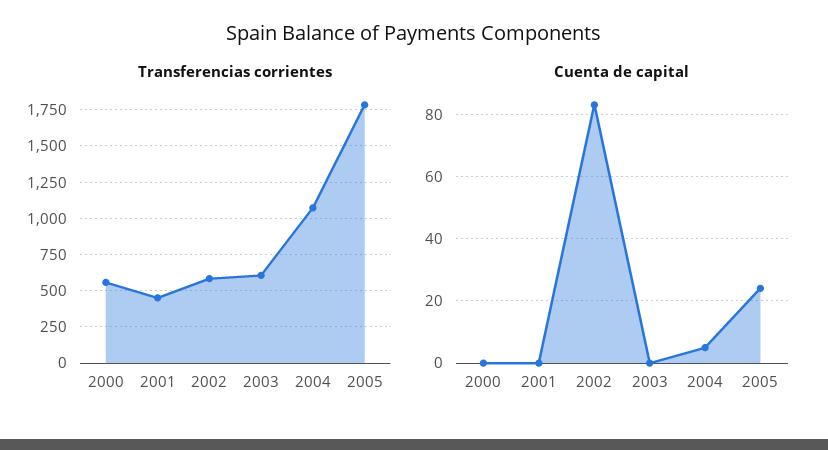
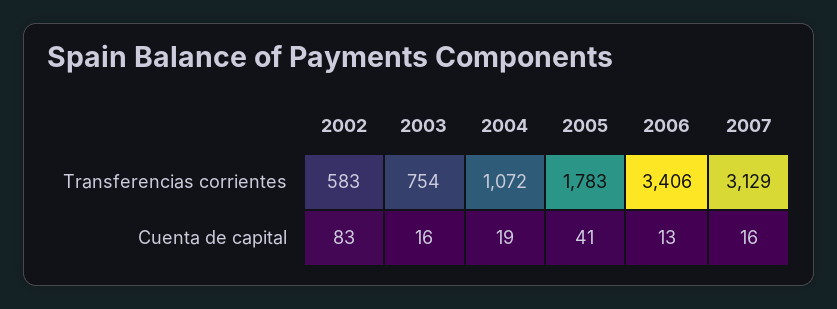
Transferencias corrientes, 2000: 550 -> none
Transferencias corrientes, 2001: 450 -> none
Transferencias corrientes, 2003: 600 -> 754
Cuenta de capital, 2000: 0 -> none
Cuenta de capital, 2001: 0 -> none
Cuenta de capital, 2003: 0 -> 16
Cuenta de capital, 2004: 5 -> 19
Cuenta de capital, 2005: 25 -> 41
Transferencias corrientes, 2006: none -> 3406
Transferencias corrientes, 2007: none -> 3129
Cuenta de capital, 2006: none -> 13
Cuenta de capital, 2007: none -> 16

